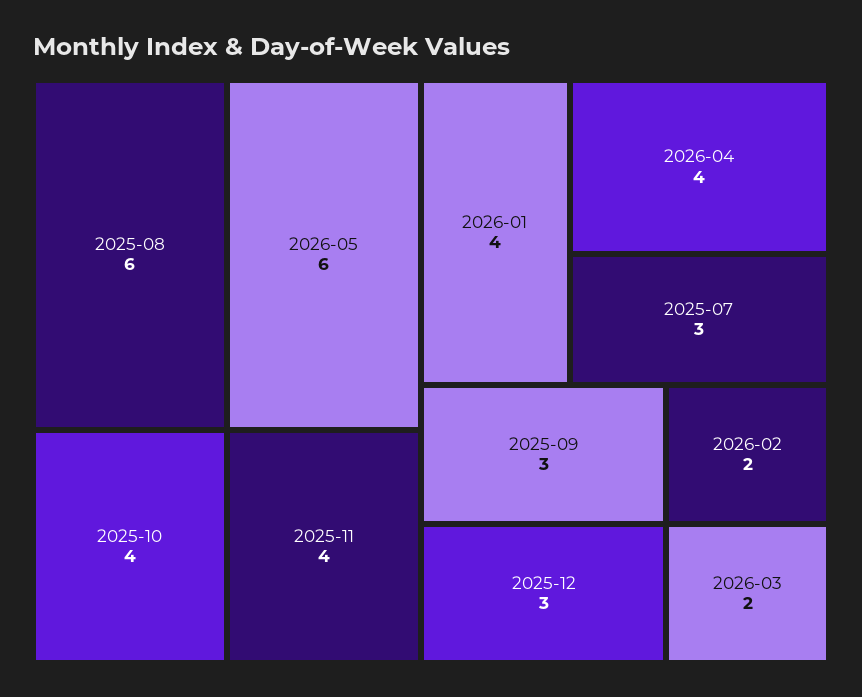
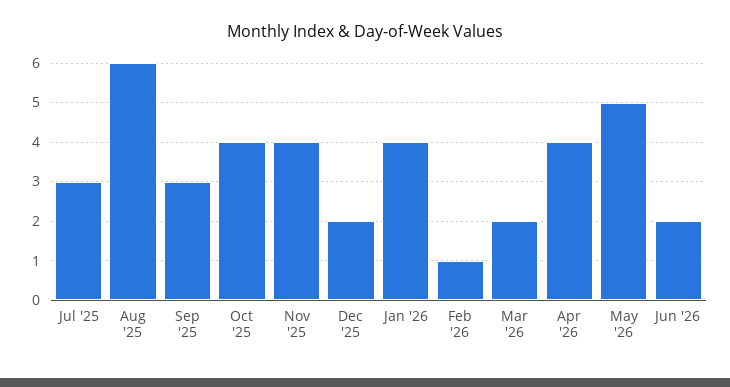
2026-05: 6 -> 5
2025-12: 3 -> 2
2026-02: 2 -> 1
Jun '26: none -> 2

